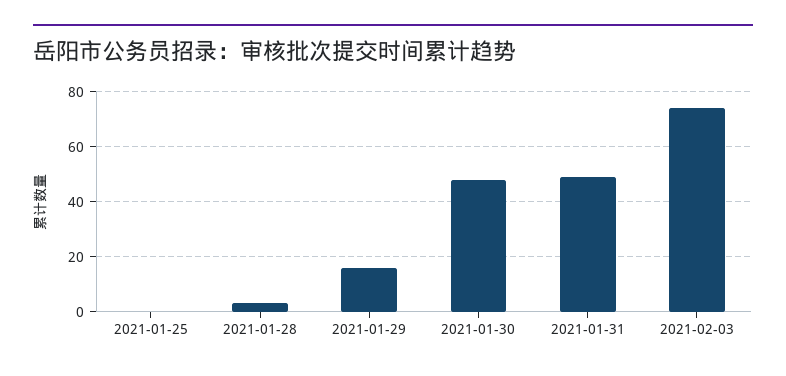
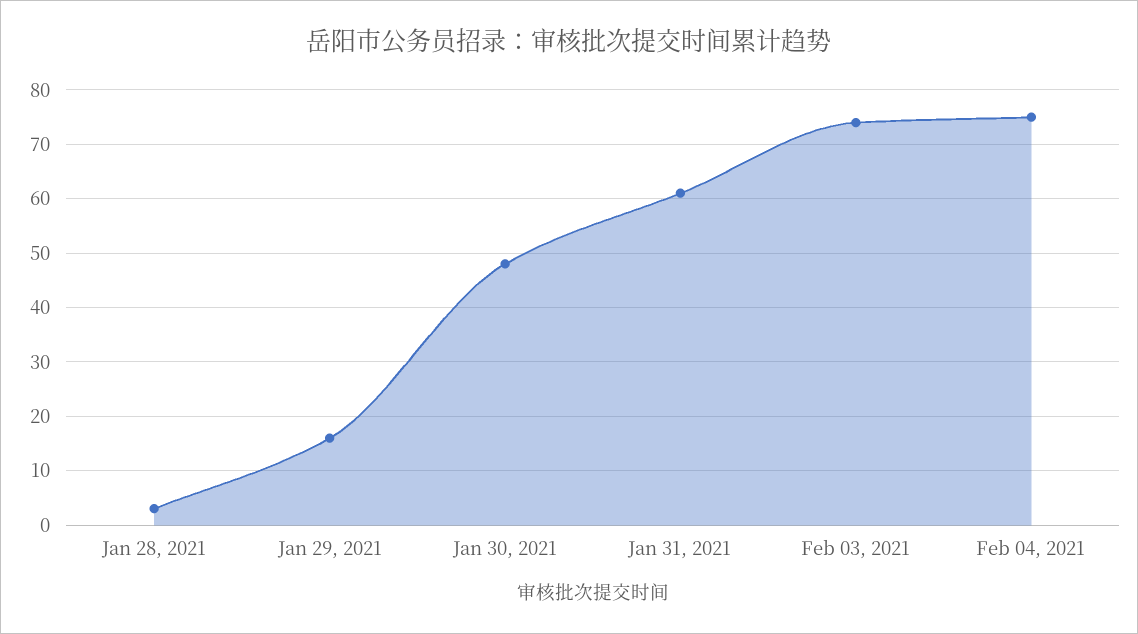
2021-01-25: 0 -> none
2021-01-31: 50 -> 60
Feb 04, 2021: none -> 75

